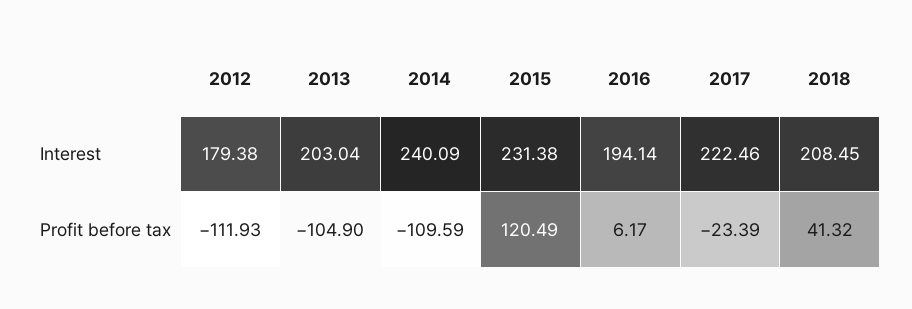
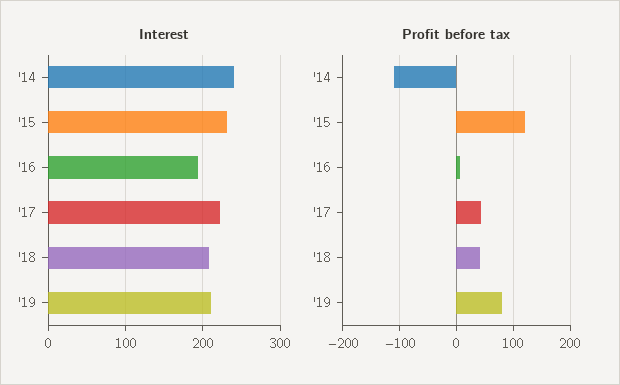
Interest, 2012: 179.38 -> none
Interest, 2013: 203.04 -> none
Profit before tax, 2012: -111.93 -> none
Profit before tax, 2013: -104.9 -> none
Profit before tax, 2017: -23.39 -> 40
Interest, '19: none -> 210
Profit before tax, '19: none -> 80

